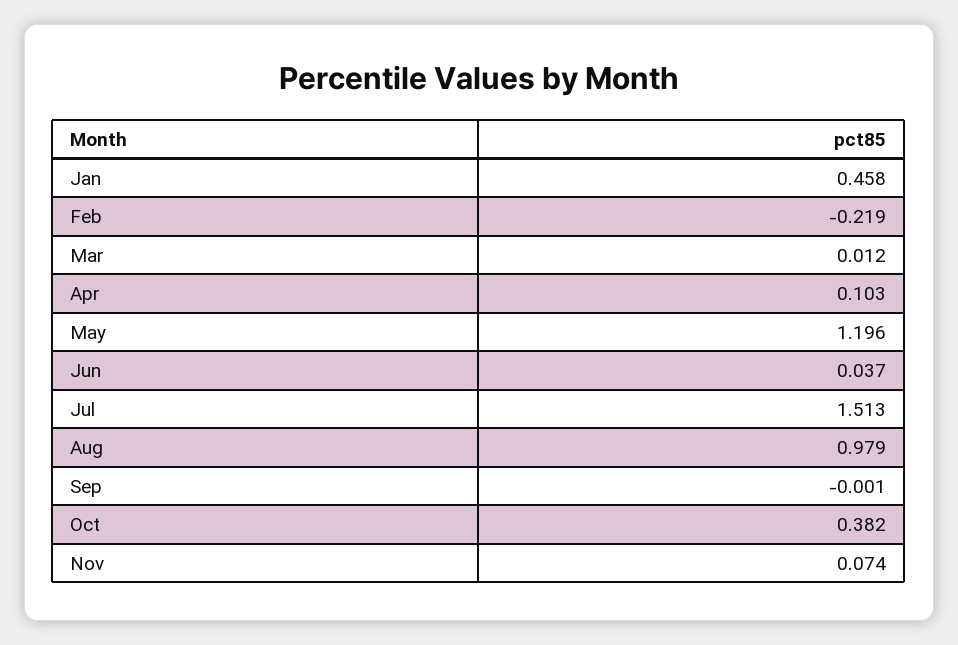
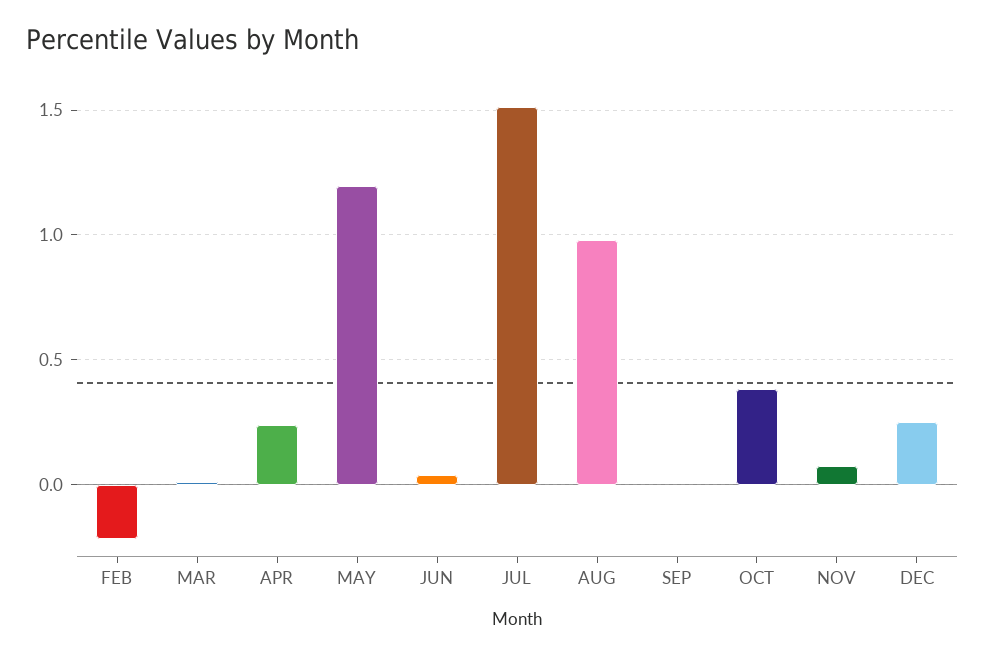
Jan: 0.458 -> none
Apr: 0.103 -> 0.25
DEC: none -> 0.25

